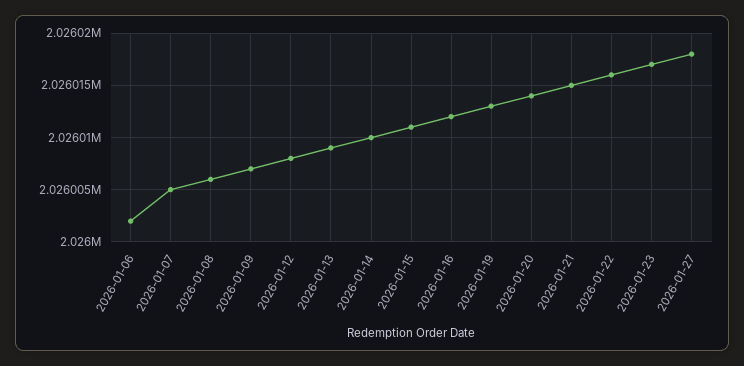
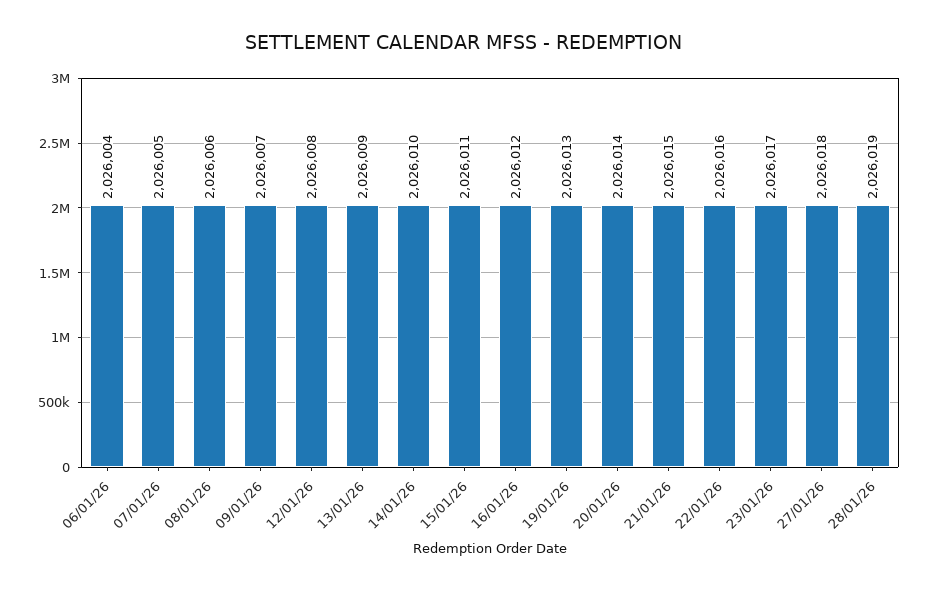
2026-01-06: 2026002 -> 2026004
28/01/26: none -> 2026019

